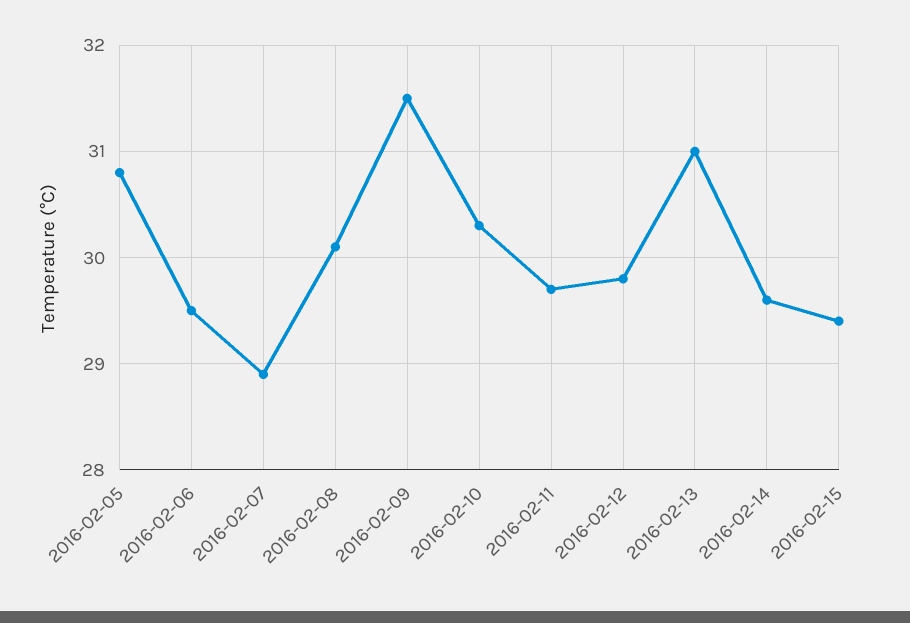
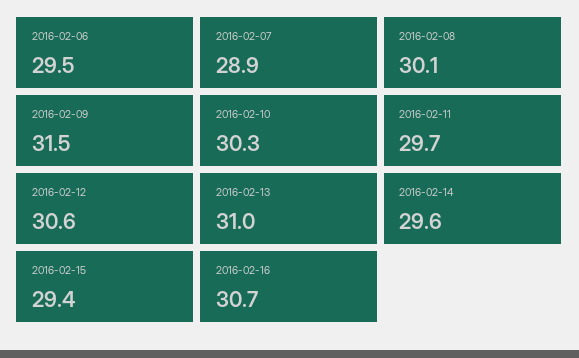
2016-02-05: 30.8 -> none
2016-02-12: 29.8 -> 30.6
2016-02-16: none -> 30.7

